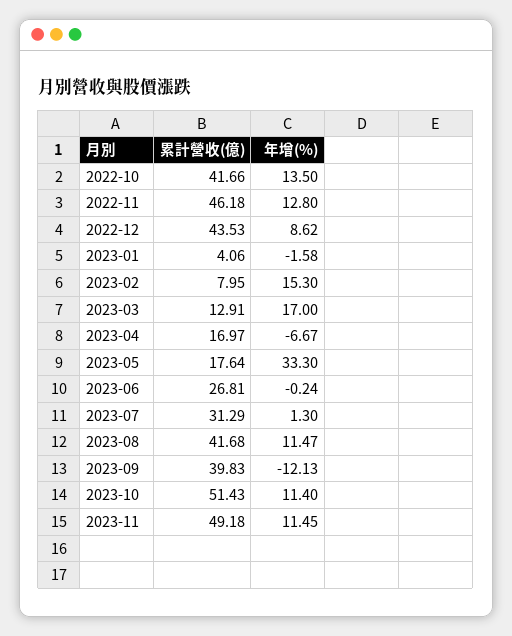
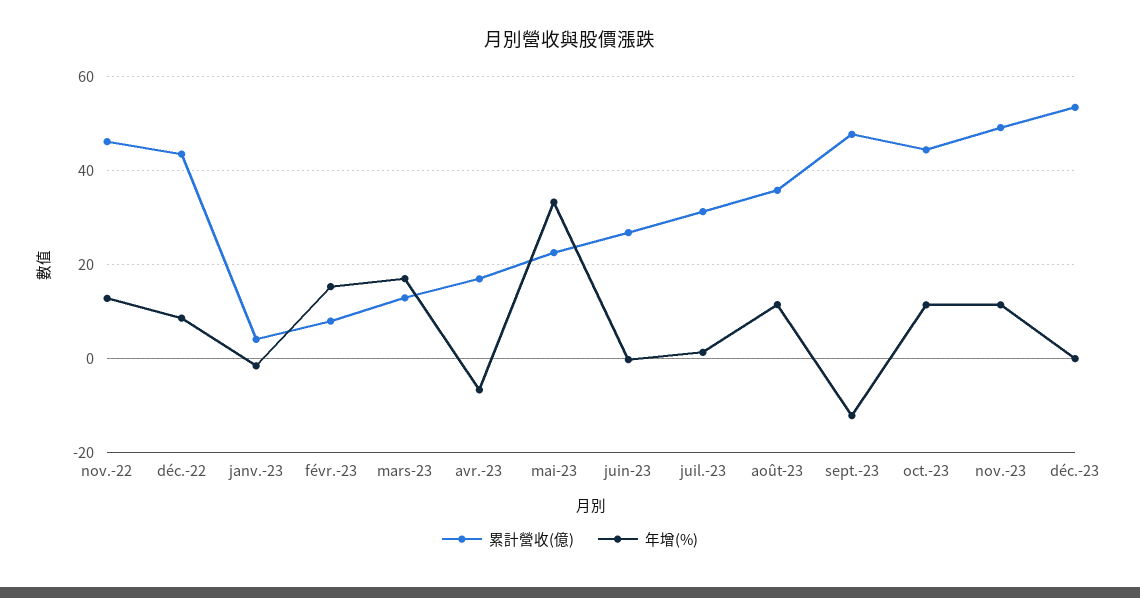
累計營收(億), 2022-10: 41.66 -> none
年增(%), 2022-10: 13.5 -> none
累計營收(億), 2023-05: 17.64 -> 22
累計營收(億), 2023-08: 41.68 -> 36
累計營收(億), 2023-09: 39.83 -> 48
累計營收(億), 2023-10: 51.43 -> 44
累計營收(億), déc.-23: none -> 54
年增(%), déc.-23: none -> 0

